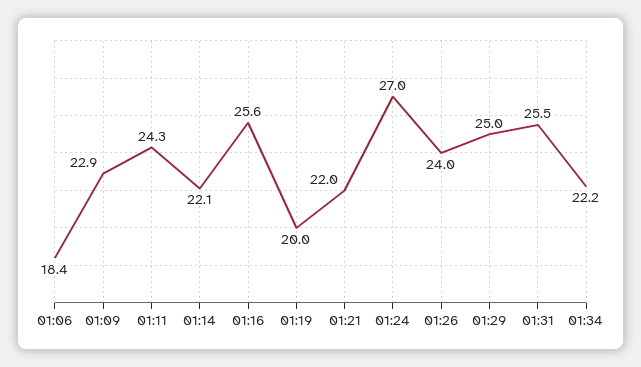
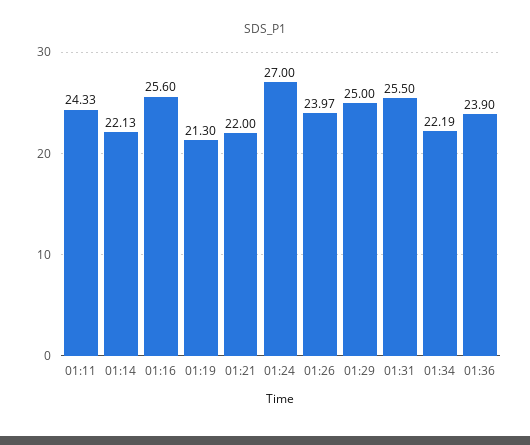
01:06: 18.4 -> none
01:09: 22.9 -> none
01:19: 20 -> 21.3
01:36: none -> 23.9

